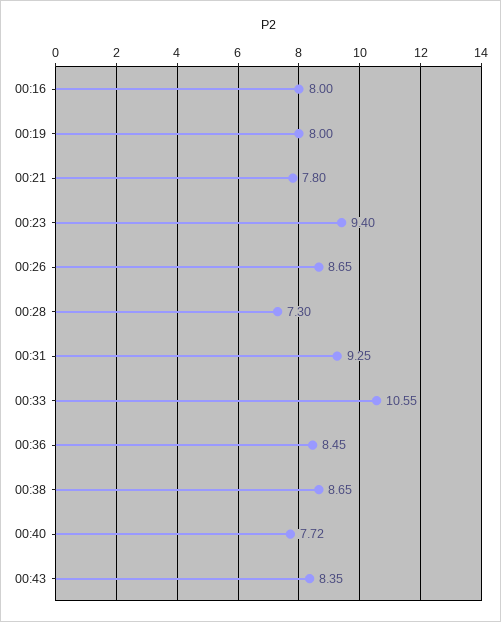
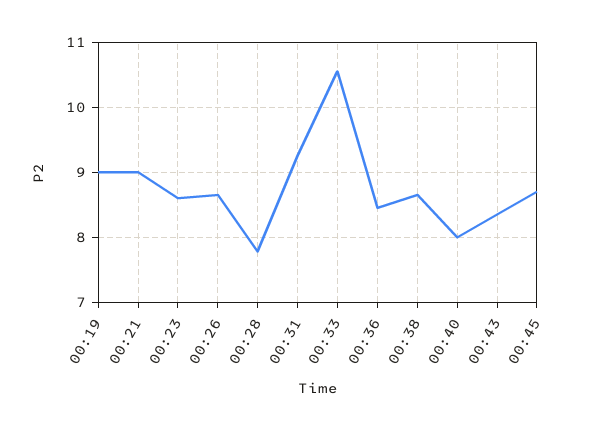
00:16: 8 -> none
00:19: 8 -> 9
00:21: 7.8 -> 9
00:23: 9.4 -> 8.6
00:28: 7.3 -> 7.8
00:40: 7.72 -> 8
00:45: none -> 8.7

